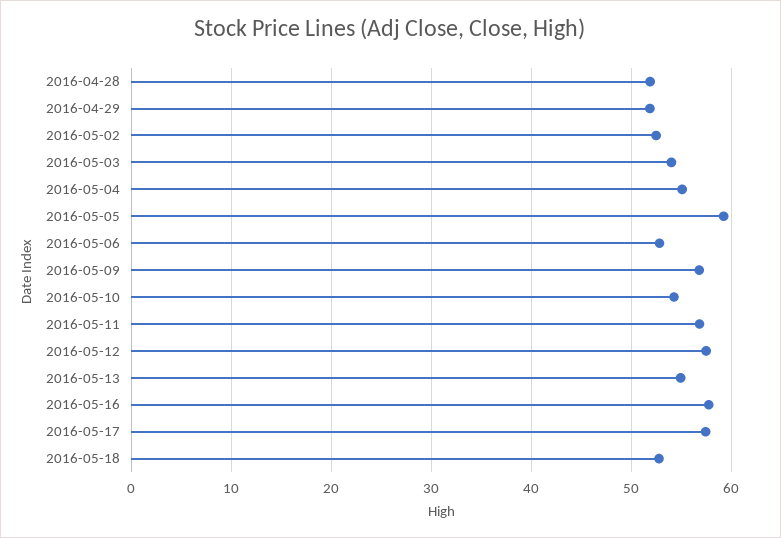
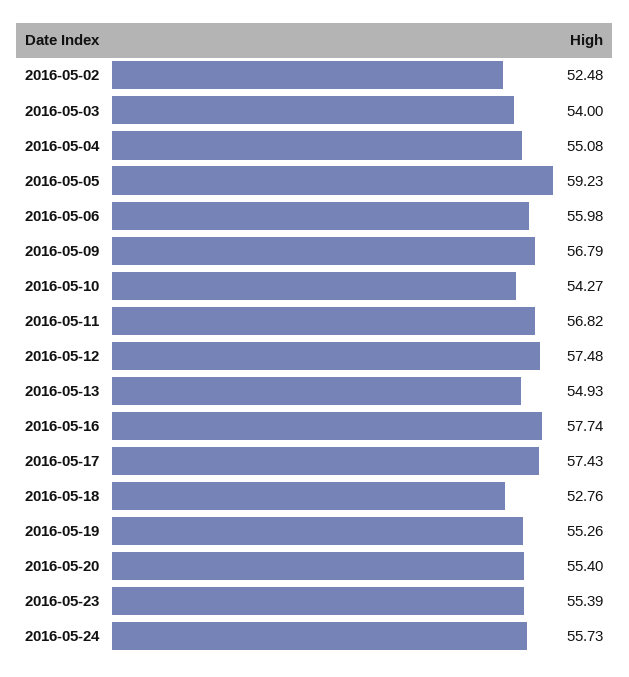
2016-04-28: 52 -> none
2016-04-29: 52 -> none
2016-05-06: 53 -> 55.98
2016-05-19: none -> 55.26
2016-05-20: none -> 55.4
2016-05-23: none -> 55.39
2016-05-24: none -> 55.73

